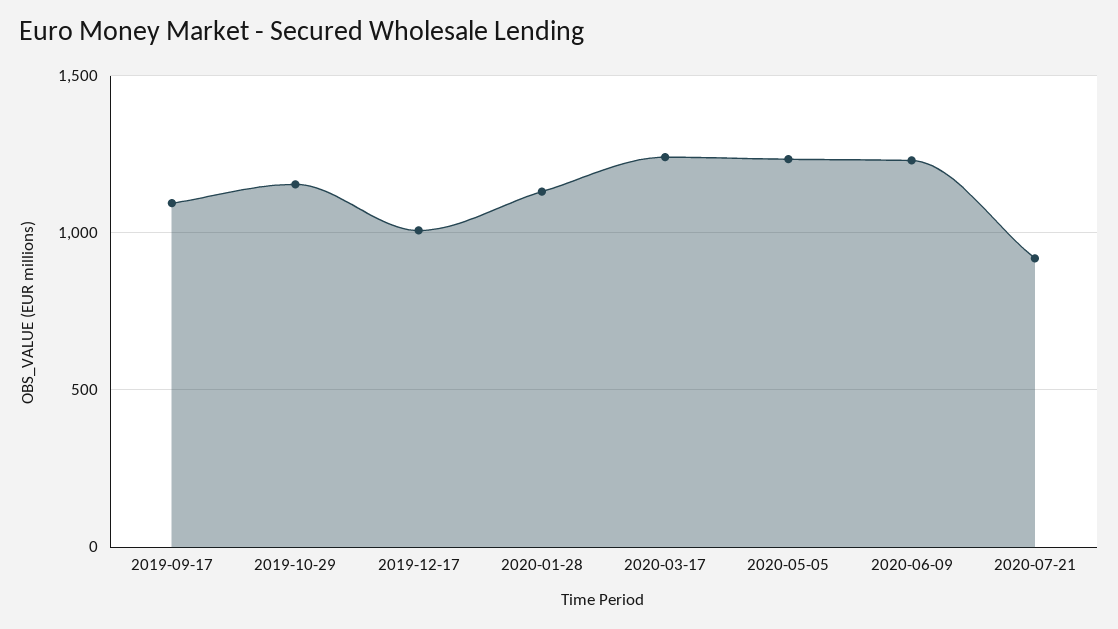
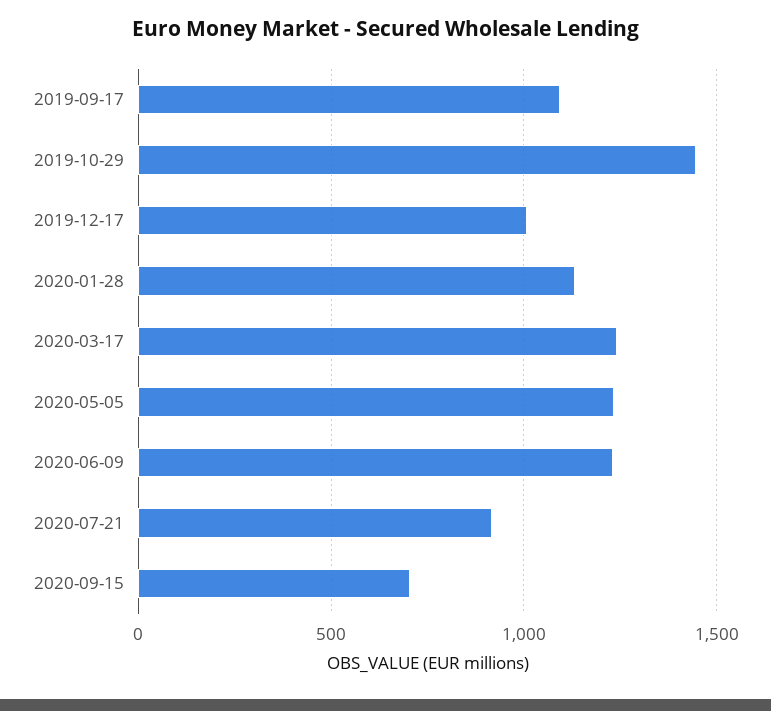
2019-10-29: 1150 -> 1450
2020-09-15: none -> 700

